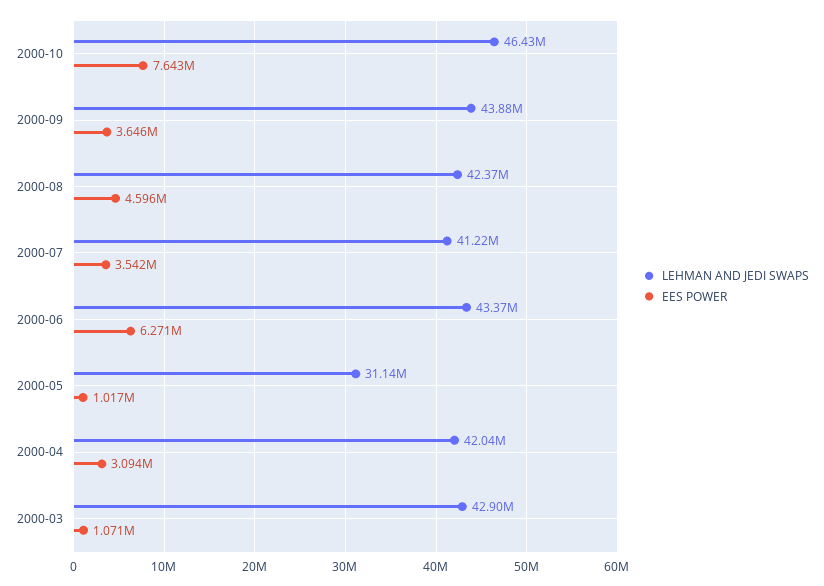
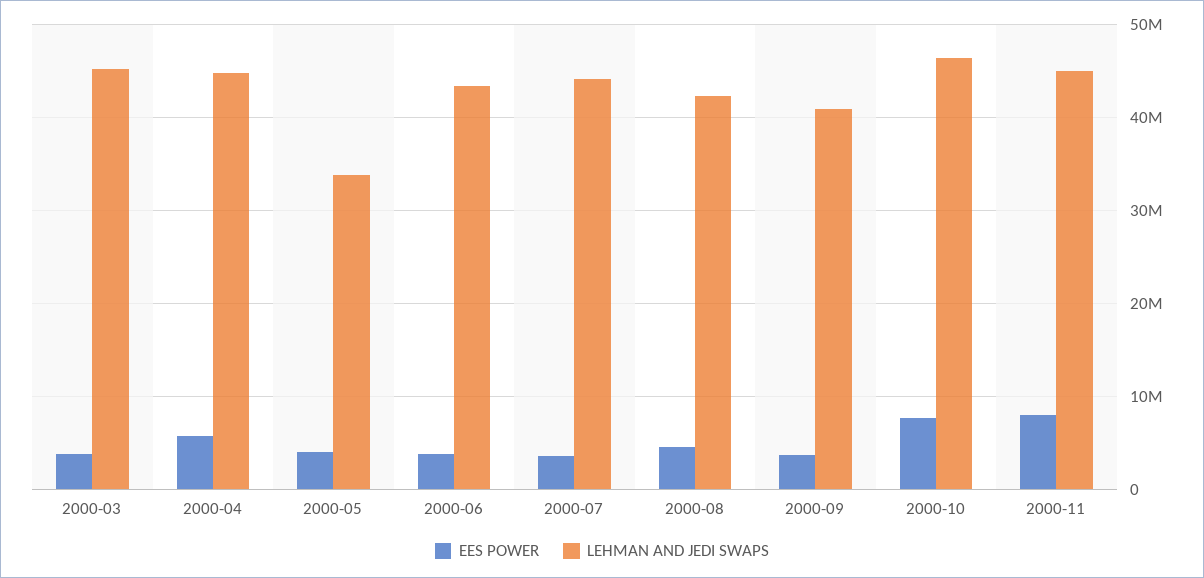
LEHMAN AND JEDI SWAPS, 2000-09: 43880000 -> 41000000
LEHMAN AND JEDI SWAPS, 2000-07: 41220000 -> 44000000
EES POWER, 2000-06: 6271000 -> 4000000
LEHMAN AND JEDI SWAPS, 2000-05: 31140000 -> 34000000
EES POWER, 2000-05: 1017000 -> 4000000
LEHMAN AND JEDI SWAPS, 2000-04: 42040000 -> 45000000
EES POWER, 2000-04: 3094000 -> 6000000
LEHMAN AND JEDI SWAPS, 2000-03: 42900000 -> 45000000
EES POWER, 2000-03: 1071000 -> 4000000
EES POWER, 2000-11: none -> 8000000
LEHMAN AND JEDI SWAPS, 2000-11: none -> 45000000

